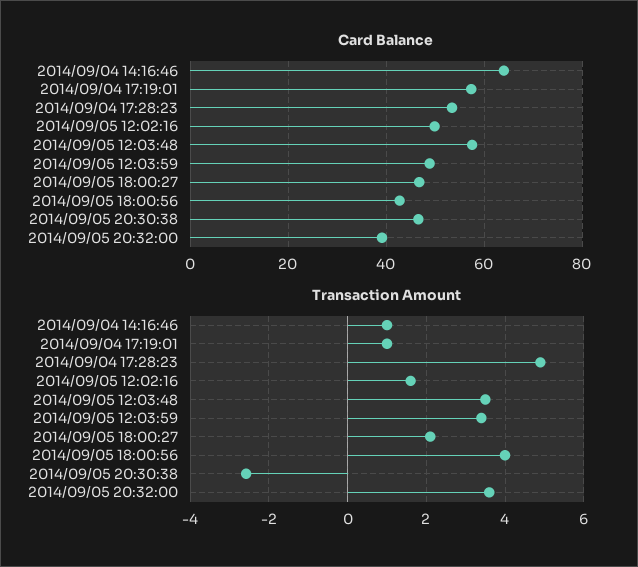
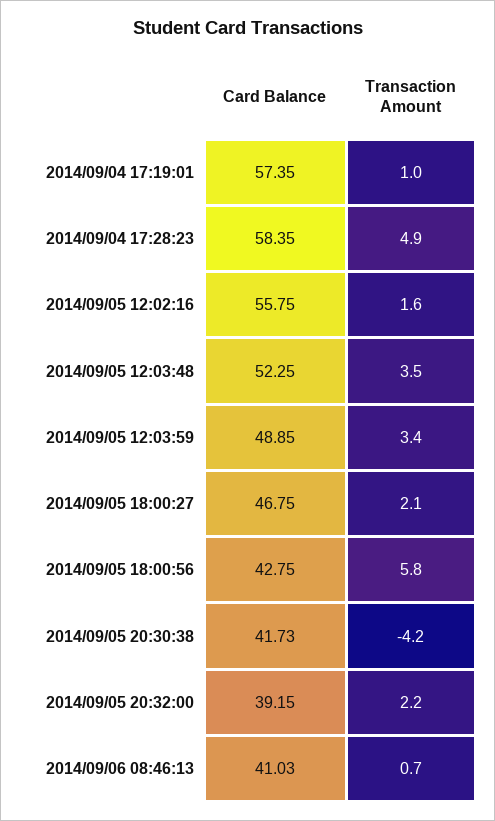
Card Balance, 2014/09/04 14:16:46: 64 -> none
Card Balance, 2014/09/04 17:28:23: 54 -> 58.35
Card Balance, 2014/09/05 12:02:16: 50 -> 55.75
Card Balance, 2014/09/05 12:03:48: 58 -> 52.25
Card Balance, 2014/09/05 20:30:38: 46 -> 41.73
Transaction Amount, 2014/09/04 14:16:46: 1 -> none
Transaction Amount, 2014/09/05 18:00:56: 4 -> 5.8
Transaction Amount, 2014/09/05 20:30:38: -2.6 -> -4.2
Transaction Amount, 2014/09/05 20:32:00: 3.6 -> 2.2
Card Balance, 2014/09/06 08:46:13: none -> 41.03
Transaction Amount, 2014/09/06 08:46:13: none -> 0.7

